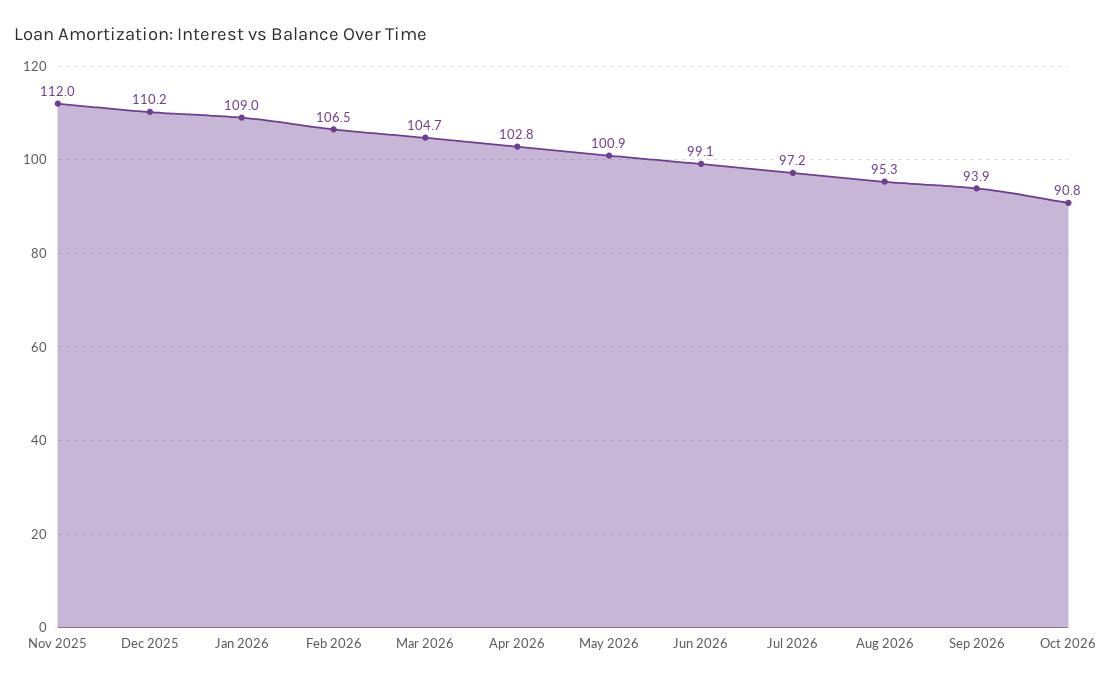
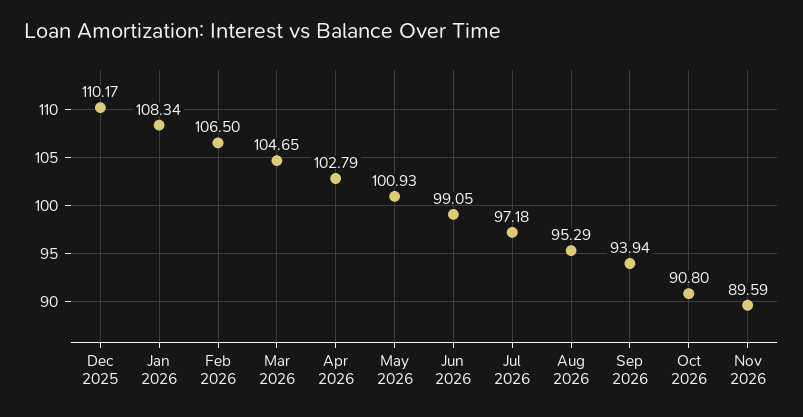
Nov 2025: 112 -> none
Jan 2026: 109 -> 108.34
Nov 2026: none -> 89.59

